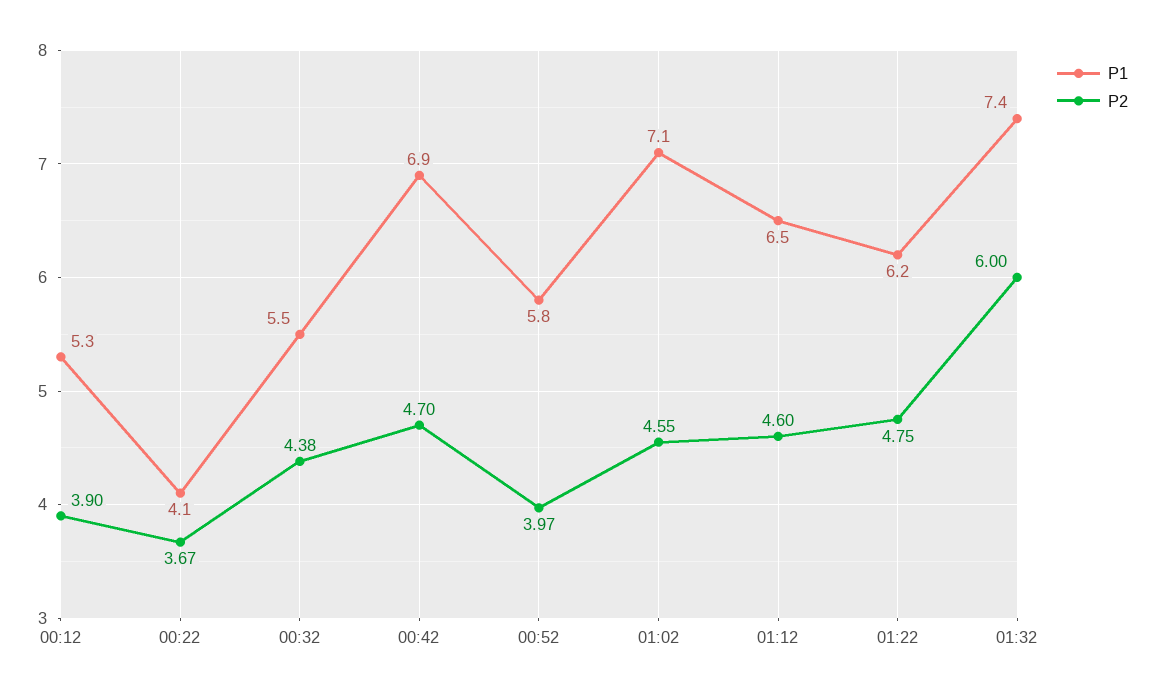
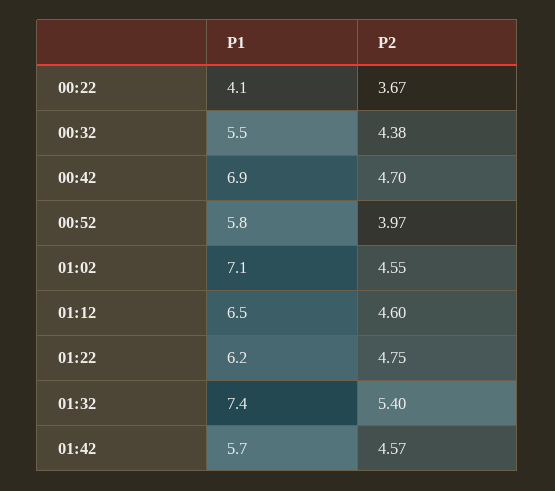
P1, 00:12: 5.3 -> none
P2, 00:12: 3.9 -> none
P2, 01:32: 6 -> 5.4
P1, 01:42: none -> 5.7
P2, 01:42: none -> 4.57

